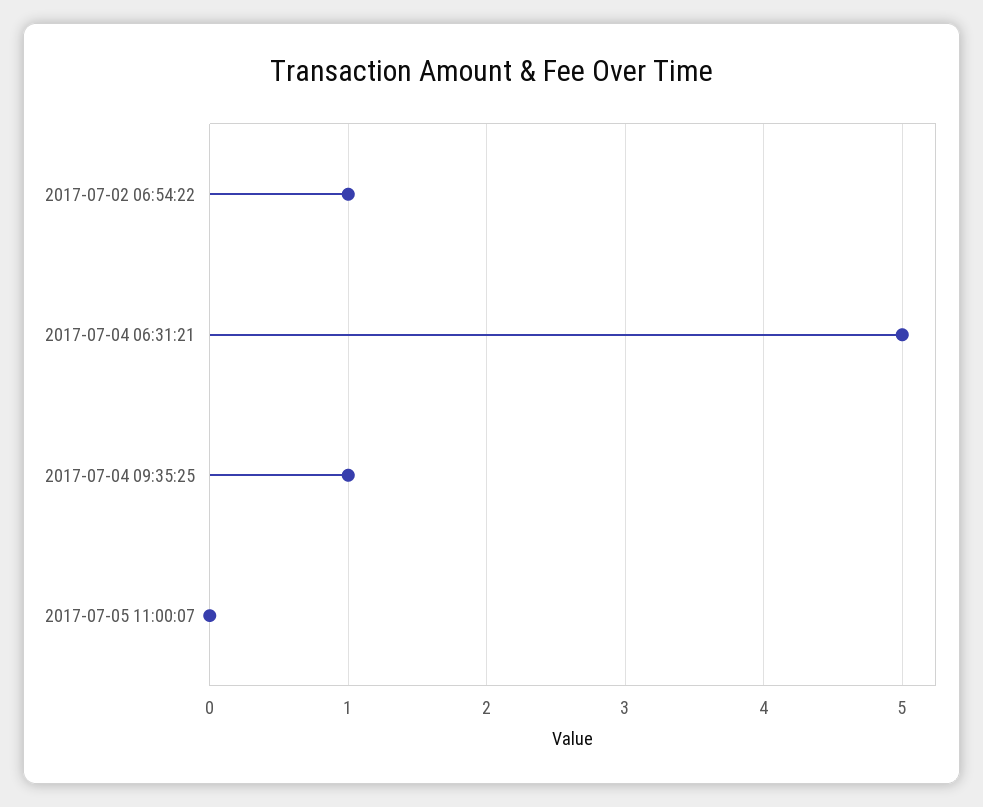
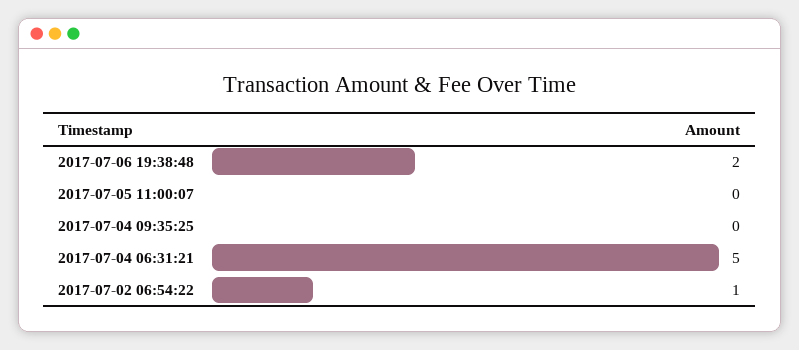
2017-07-04 09:35:25: 1 -> 0
2017-07-06 19:38:48: none -> 2

